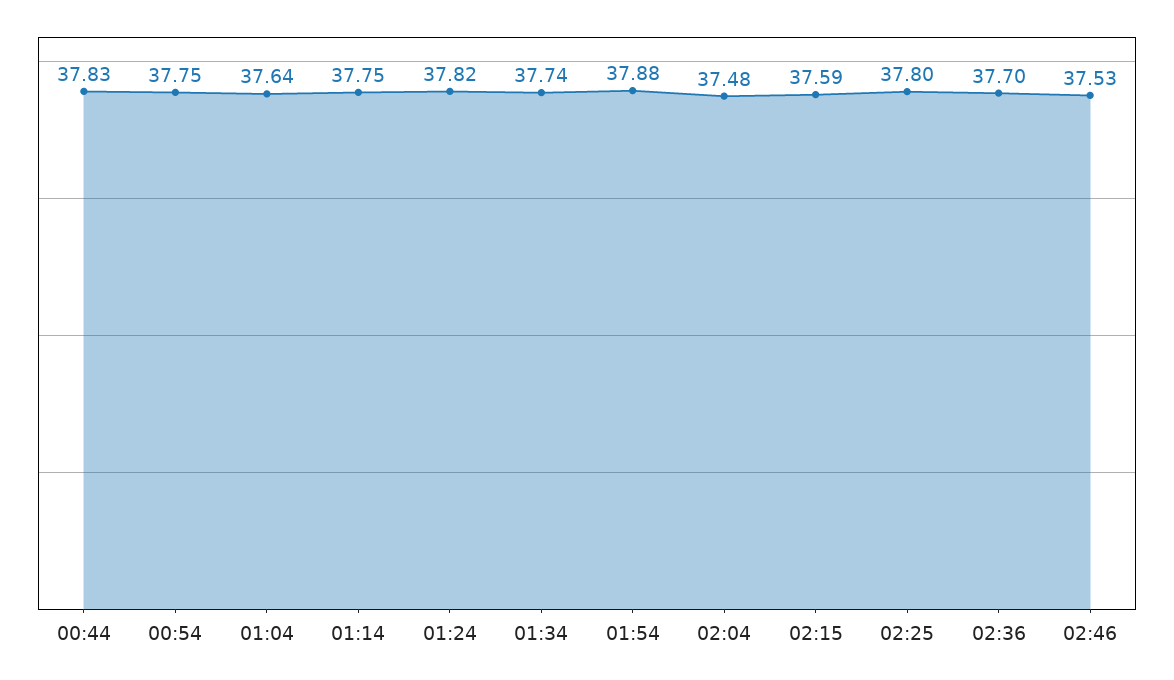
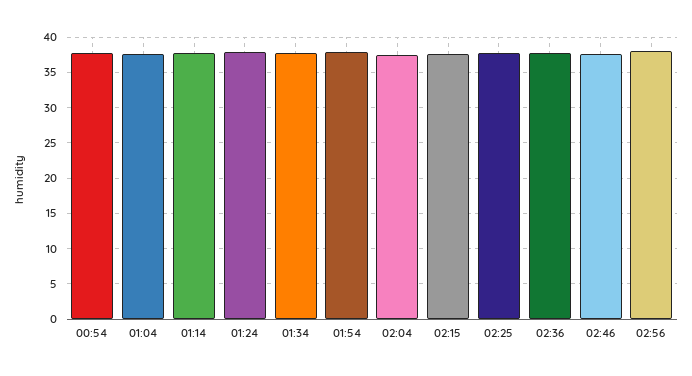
00:44: 37.83 -> none
02:56: none -> 38

